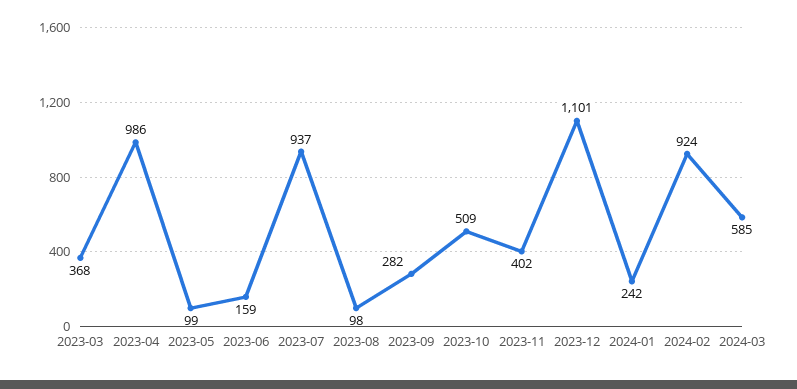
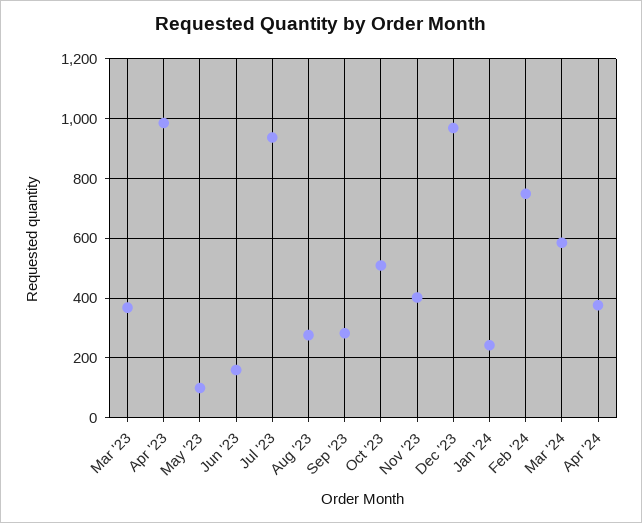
2023-08: 98 -> 275
2023-12: 1101 -> 975
2024-02: 924 -> 750
Apr '24: none -> 375

